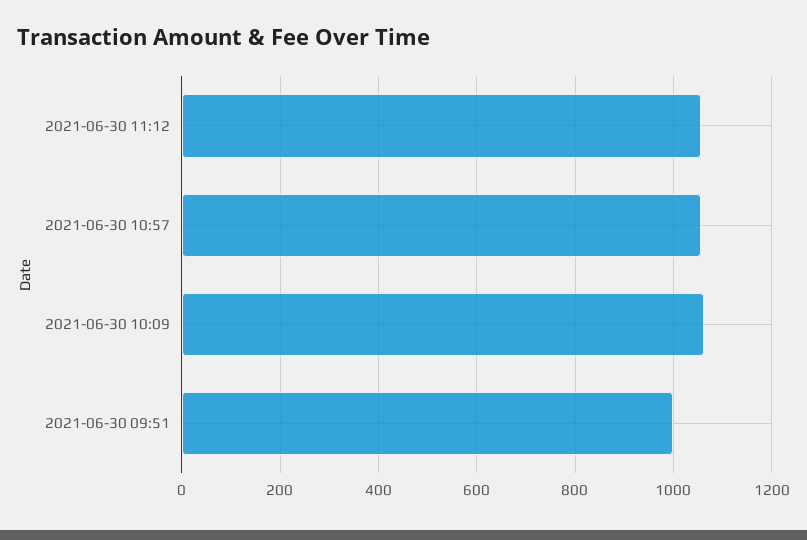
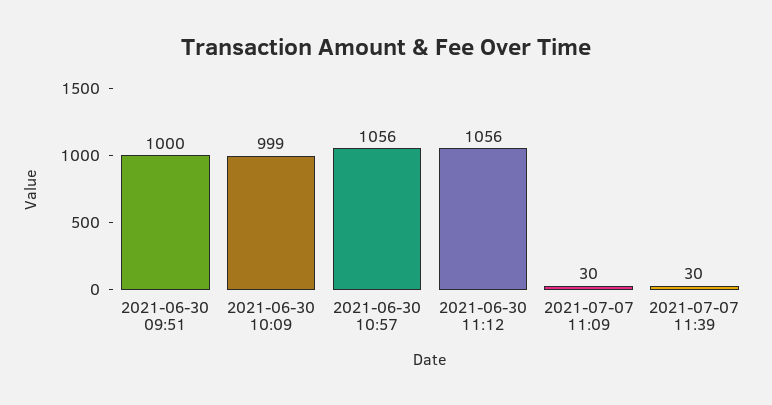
2021-06-30 10:09: 1060 -> 999
2021-07-07 11:09: none -> 30
2021-07-07 11:39: none -> 30

